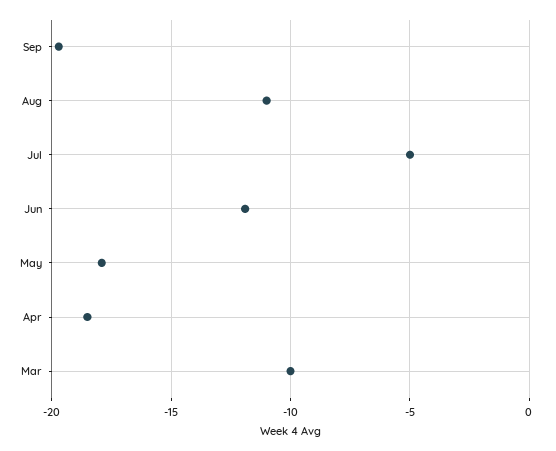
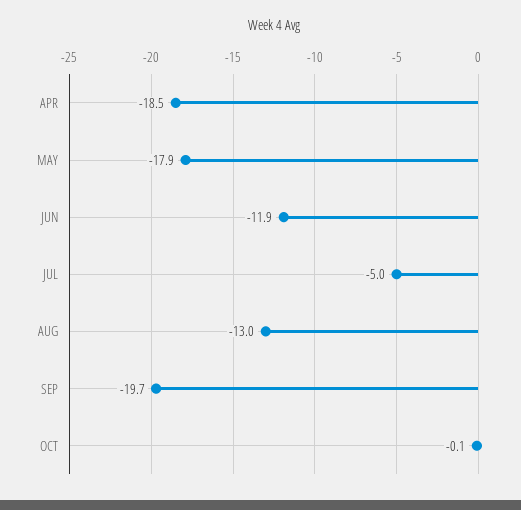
Aug: -11 -> -13
Mar: -10 -> none
OCT: none -> -0.1

